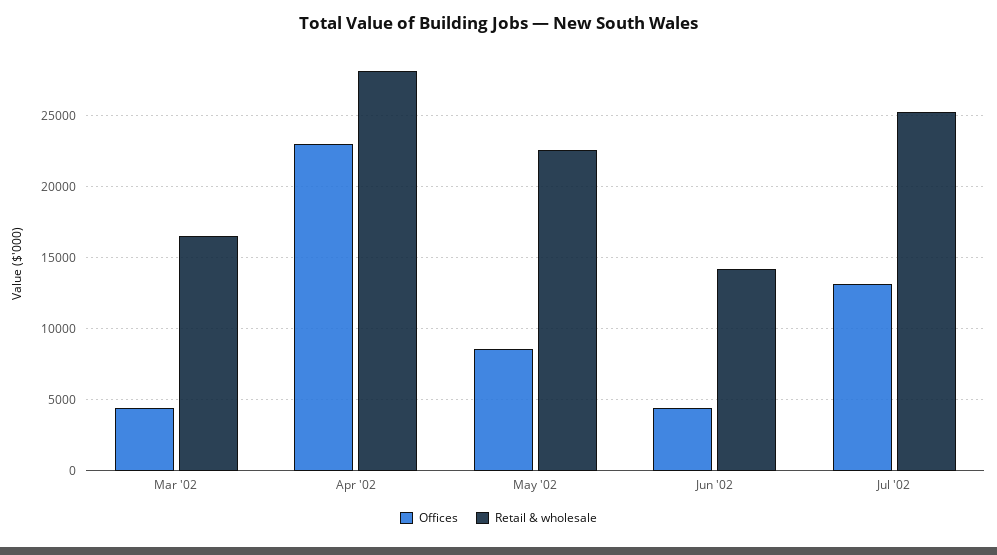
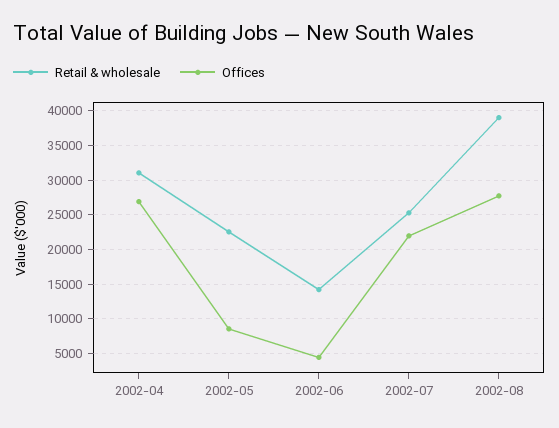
Offices, Mar '02: 4500 -> none
Retail & wholesale, Mar '02: 16500 -> none
Offices, Apr '02: 23000 -> 27000
Retail & wholesale, Apr '02: 28000 -> 31000
Offices, Jul '02: 13000 -> 22000
Retail & wholesale, 2002-08: none -> 39000
Offices, 2002-08: none -> 28000

